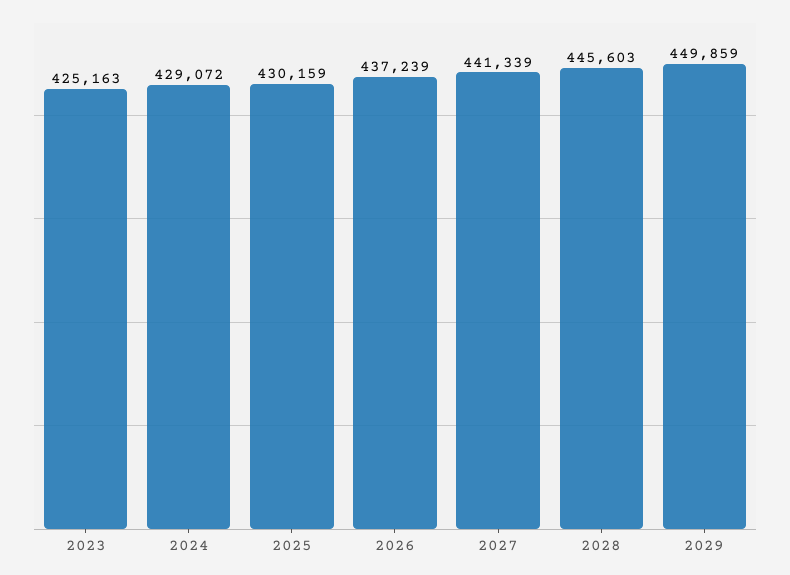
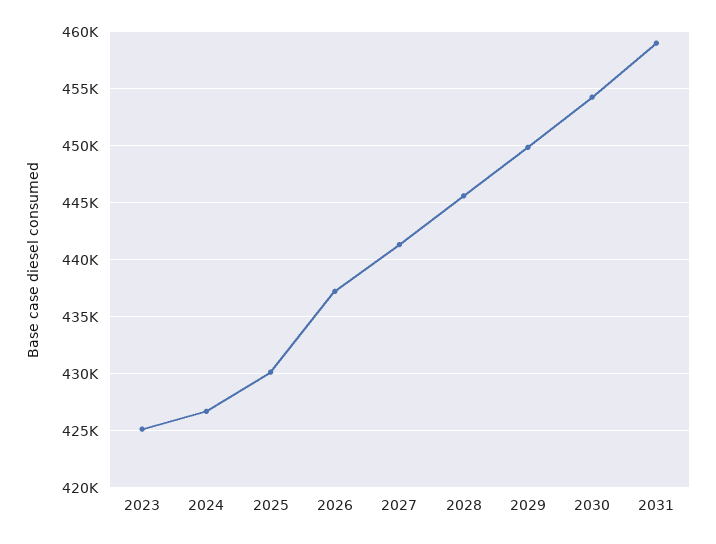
2024: 429072 -> 427000
2030: none -> 454000
2031: none -> 459000

